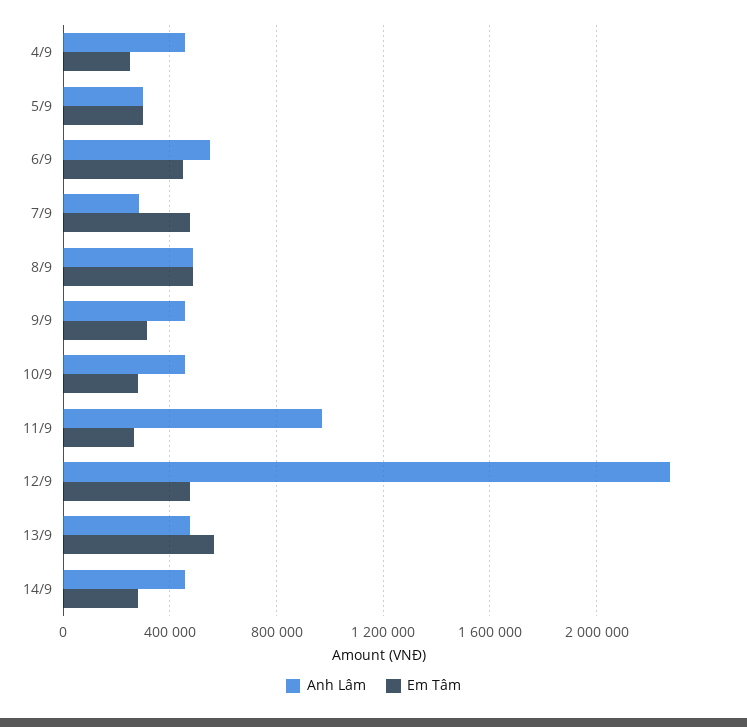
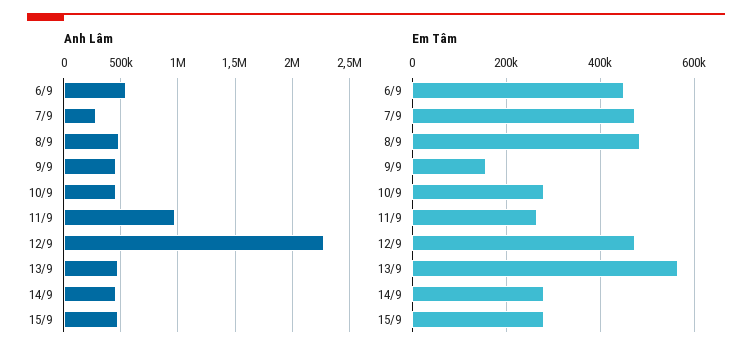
Anh Lâm, 4/9: 450000 -> none
Em Tâm, 4/9: 250000 -> none
Anh Lâm, 5/9: 300000 -> none
Em Tâm, 5/9: 300000 -> none
Em Tâm, 9/9: 300000 -> 160000
Anh Lâm, 15/9: none -> 500000
Em Tâm, 15/9: none -> 280000

